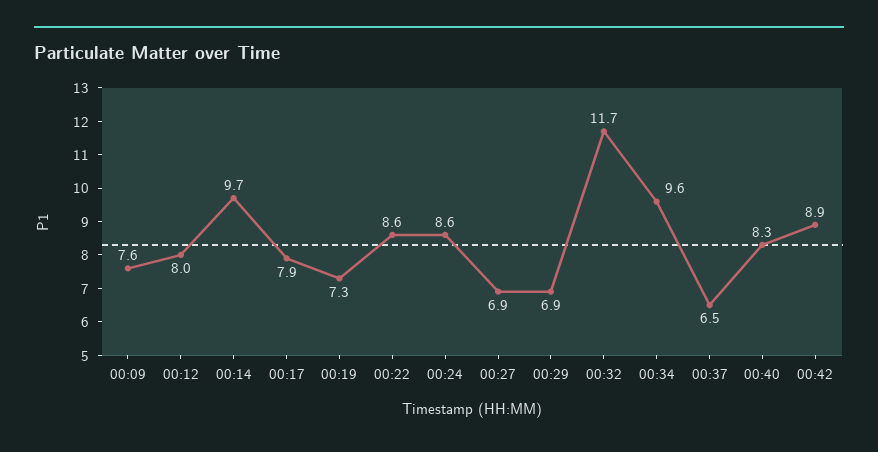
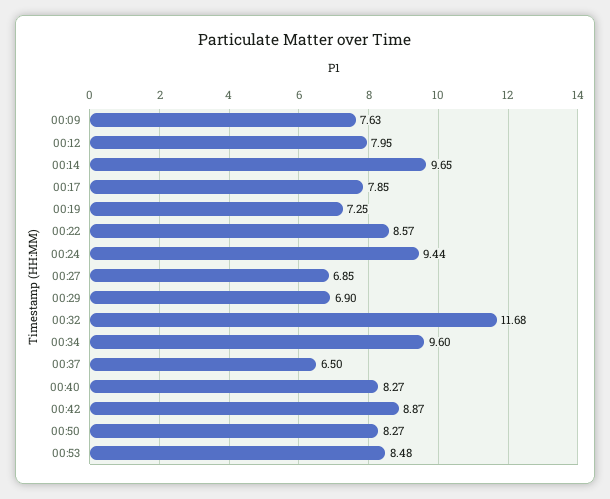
00:24: 8.6 -> 9.44
00:50: none -> 8.27
00:53: none -> 8.48

